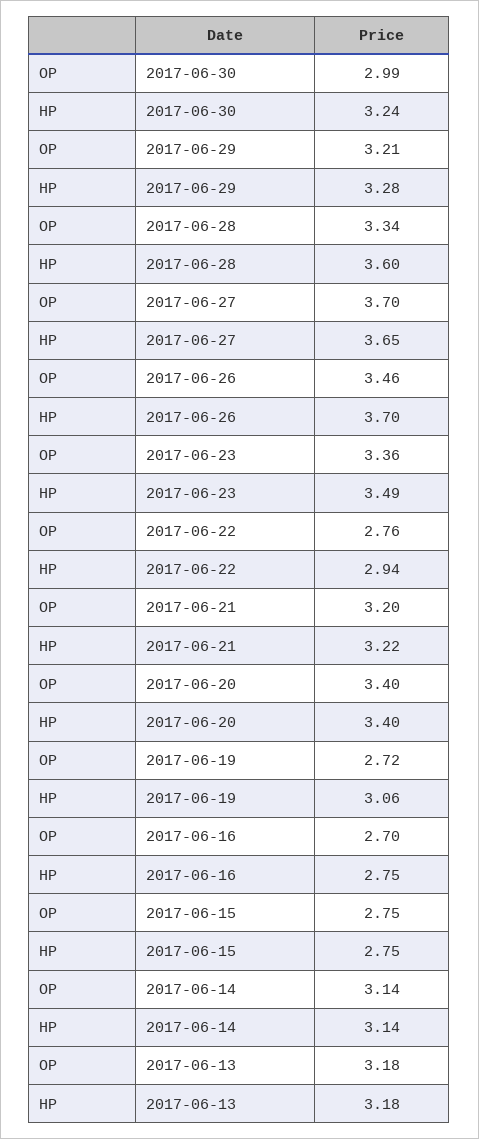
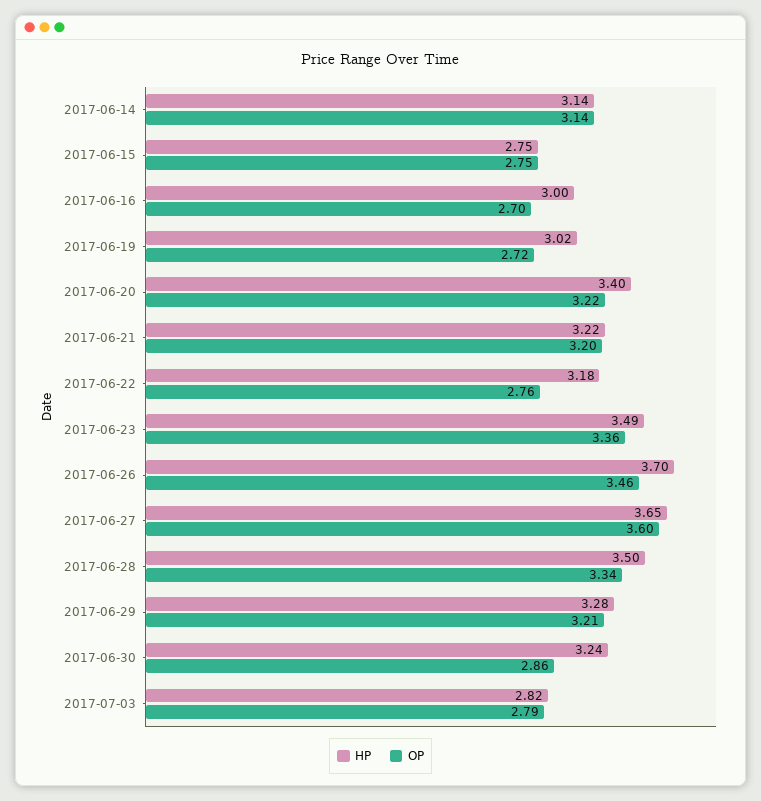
OP, 2017-06-30: 2.99 -> 2.86
HP, 2017-06-28: 3.6 -> 3.5
OP, 2017-06-27: 3.7 -> 3.6
HP, 2017-06-22: 2.94 -> 3.18
OP, 2017-06-20: 3.4 -> 3.22
HP, 2017-06-19: 3.06 -> 3.02
HP, 2017-06-16: 2.75 -> 3
OP, 2017-06-13: 3.18 -> none
HP, 2017-06-13: 3.18 -> none
HP, 2017-07-03: none -> 2.82
OP, 2017-07-03: none -> 2.79

